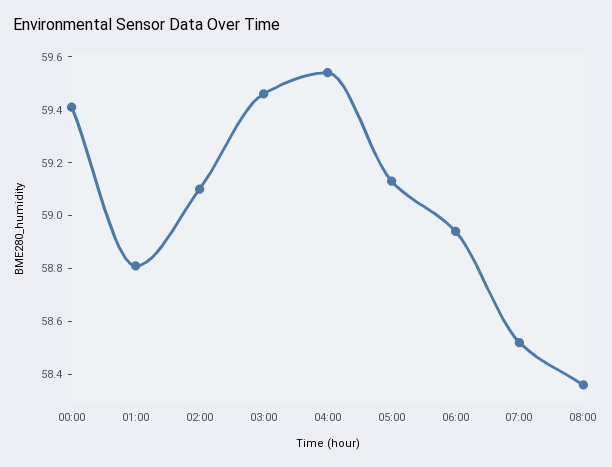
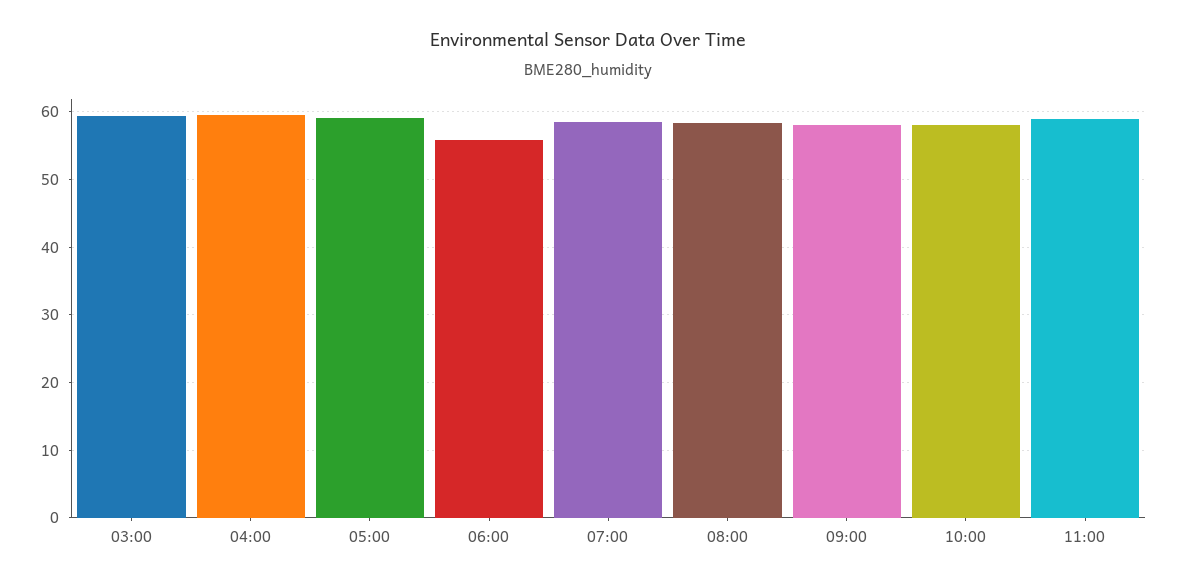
00:00: 59.4 -> none
01:00: 58.8 -> none
02:00: 59.1 -> none
06:00: 58.95 -> 56
09:00: none -> 58
10:00: none -> 58
11:00: none -> 59

